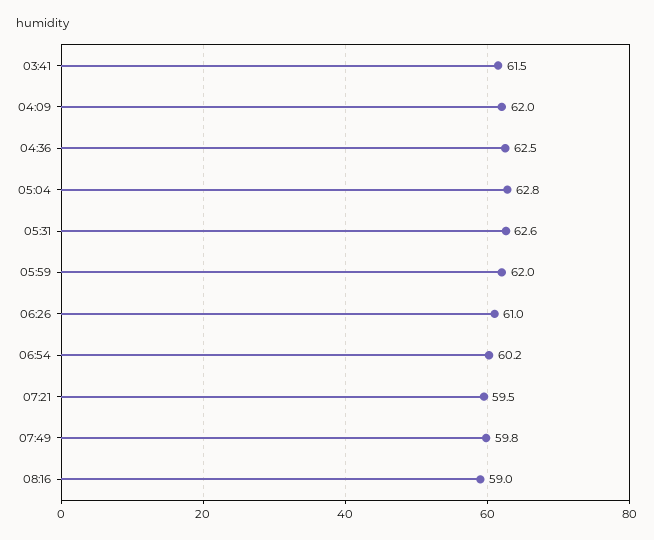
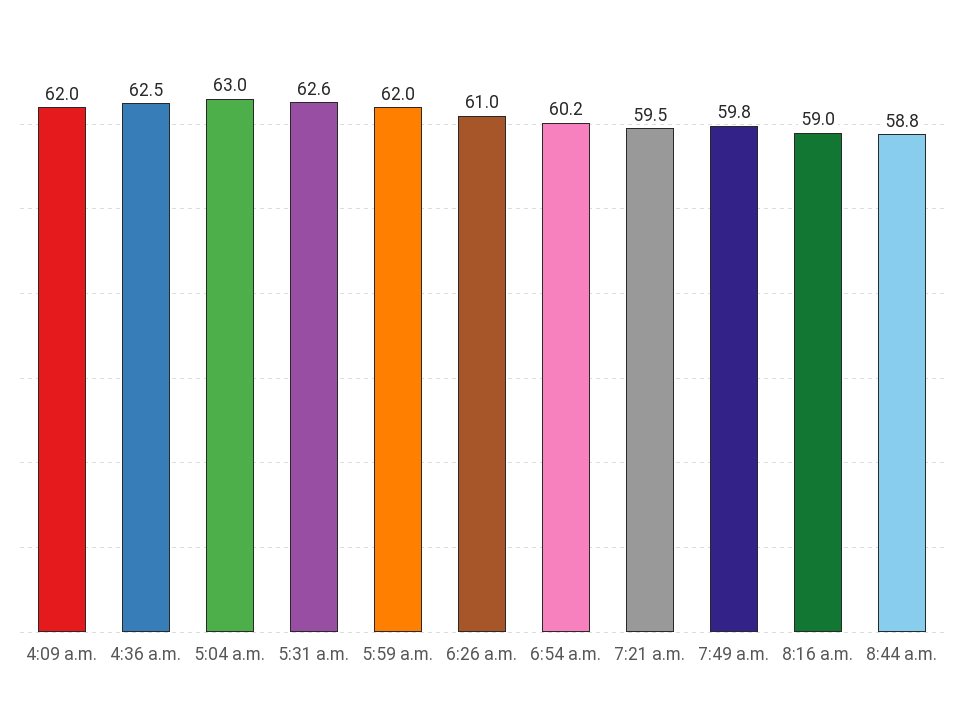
03:41: 61.5 -> none
05:04: 62.8 -> 63
8:44 a.m.: none -> 58.8

